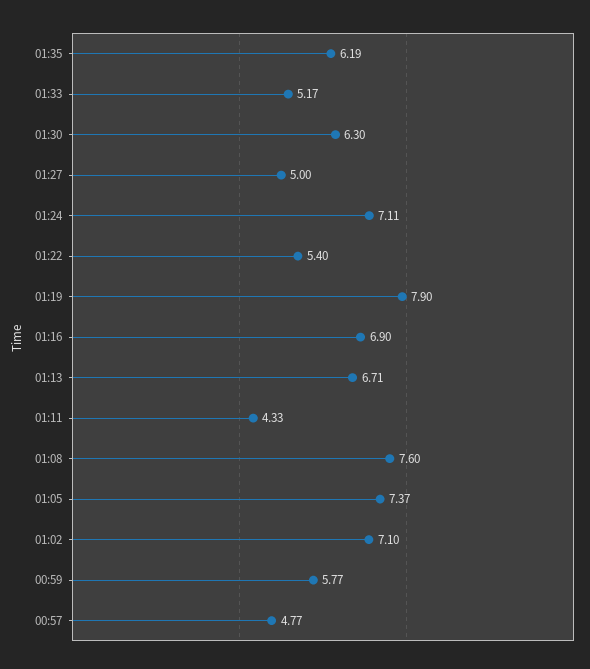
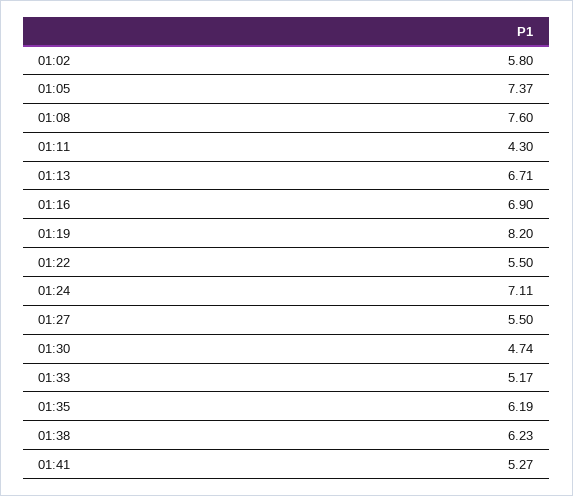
01:30: 6.3 -> 4.74
01:27: 5 -> 5.5
01:22: 5.4 -> 5.5
01:19: 7.9 -> 8.2
01:11: 4.33 -> 4.3
01:02: 7.1 -> 5.8
00:59: 5.77 -> none
00:57: 4.77 -> none
01:38: none -> 6.23
01:41: none -> 5.27

